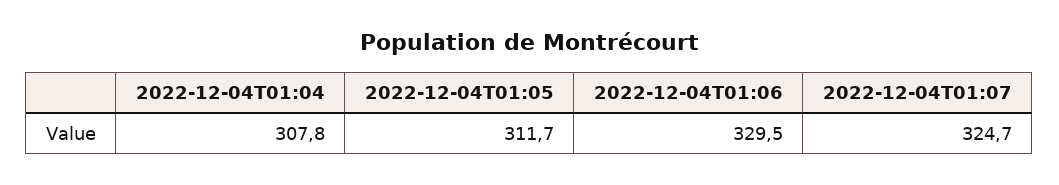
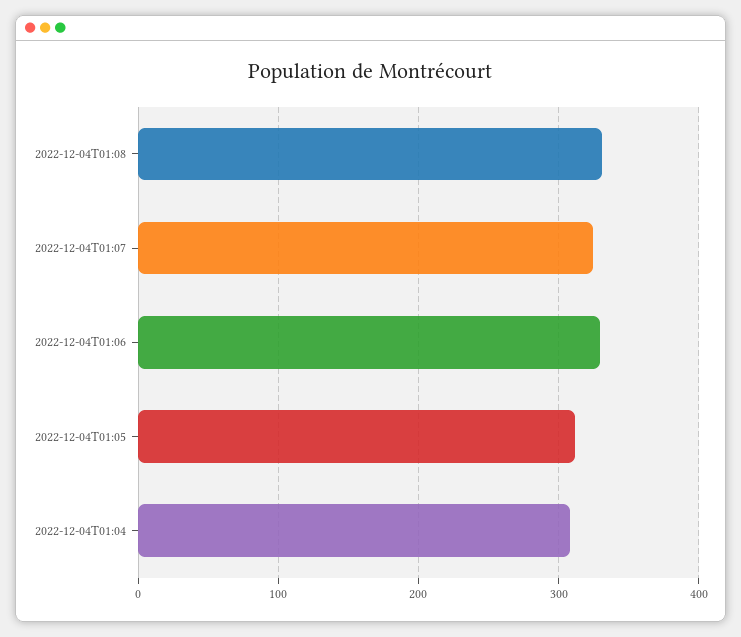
2022-12-04T01:08: none -> 330

